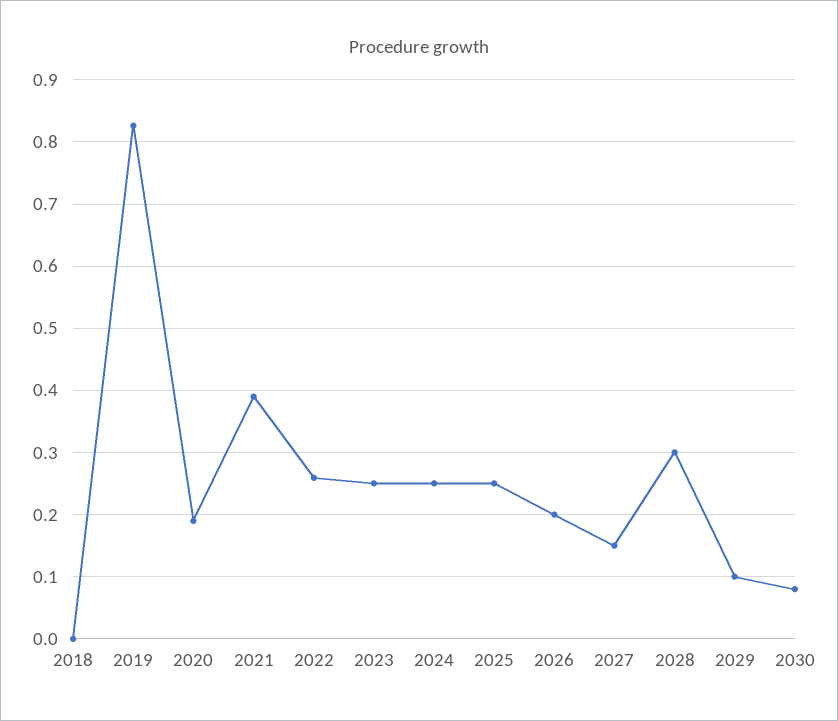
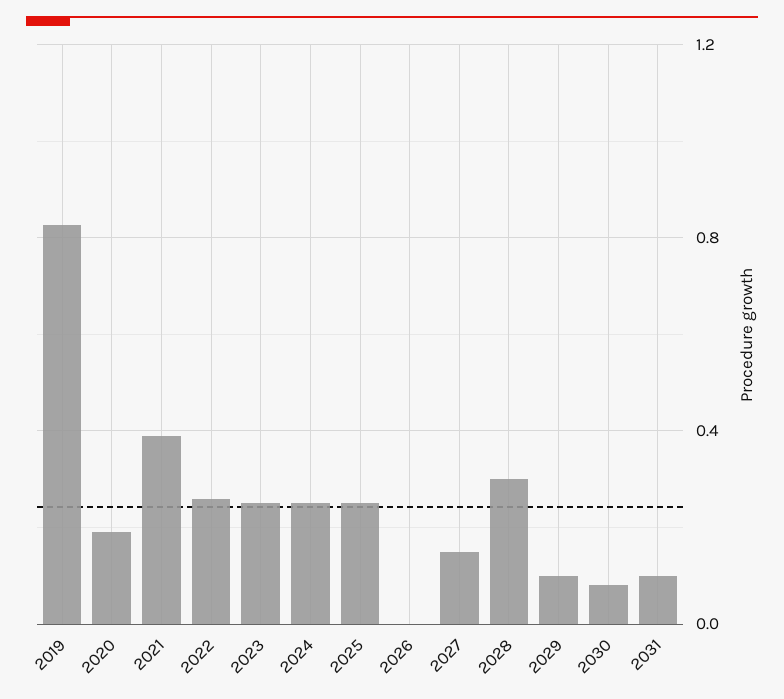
2018: 0 -> none
2026: 0.2 -> 0
2031: none -> 0.1

